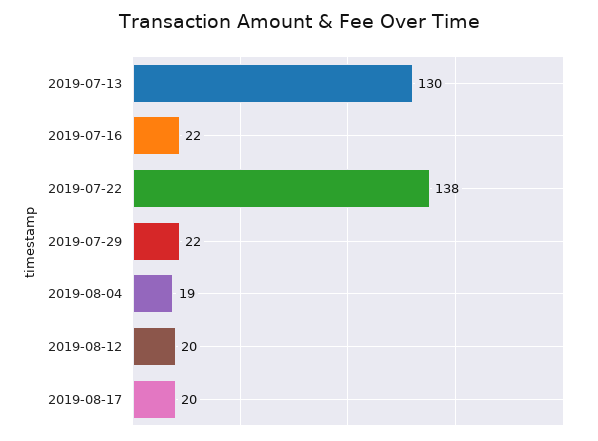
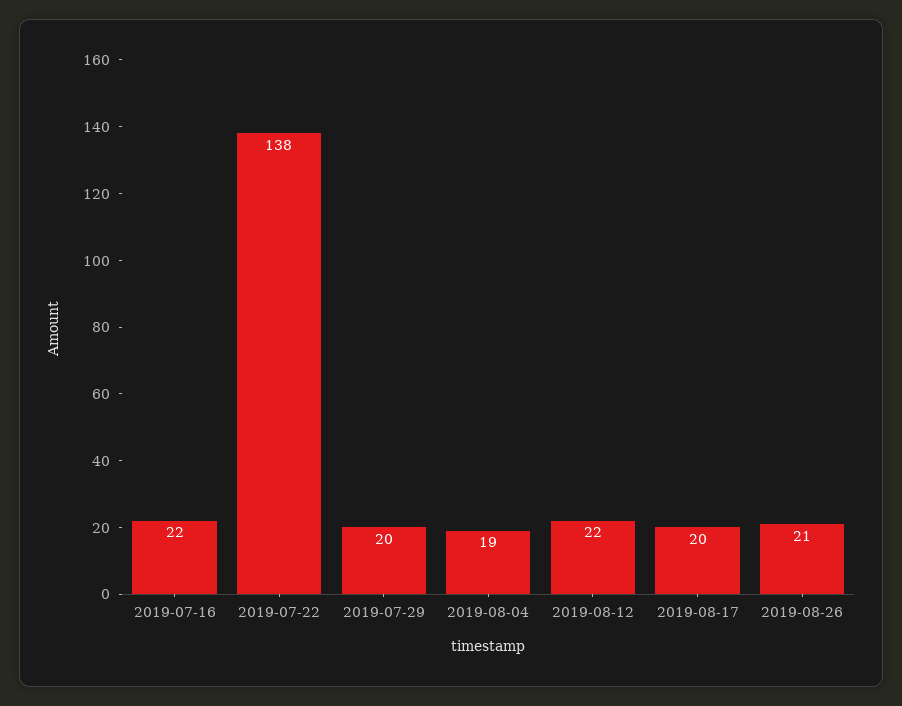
2019-07-13: 130 -> none
2019-07-29: 22 -> 20
2019-08-12: 20 -> 22
2019-08-26: none -> 21

